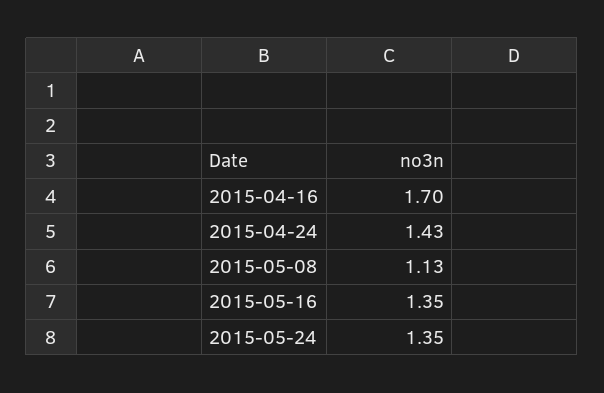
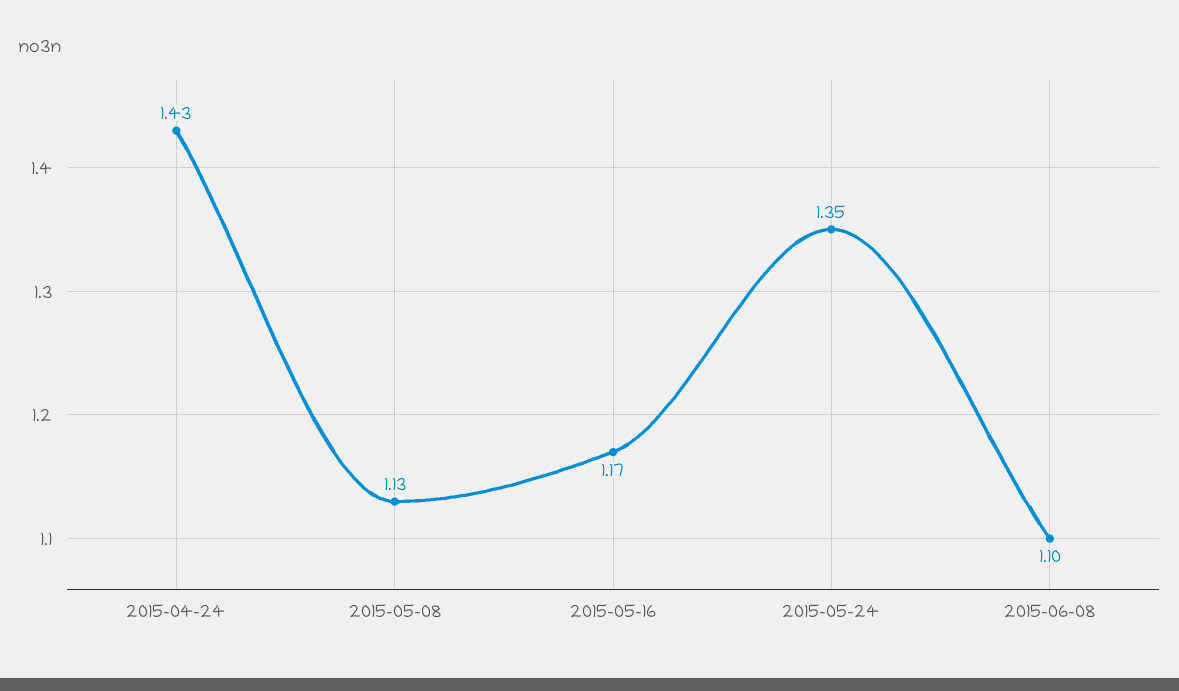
2015-04-16: 1.7 -> none
2015-05-16: 1.35 -> 1.17
2015-06-08: none -> 1.1

